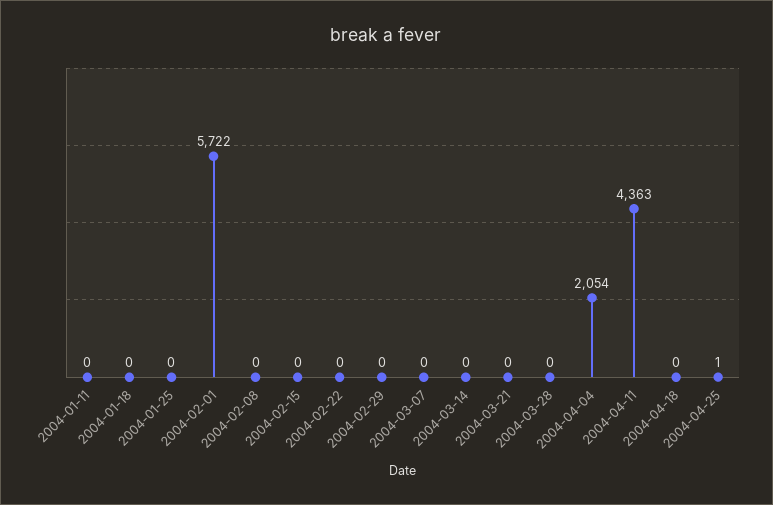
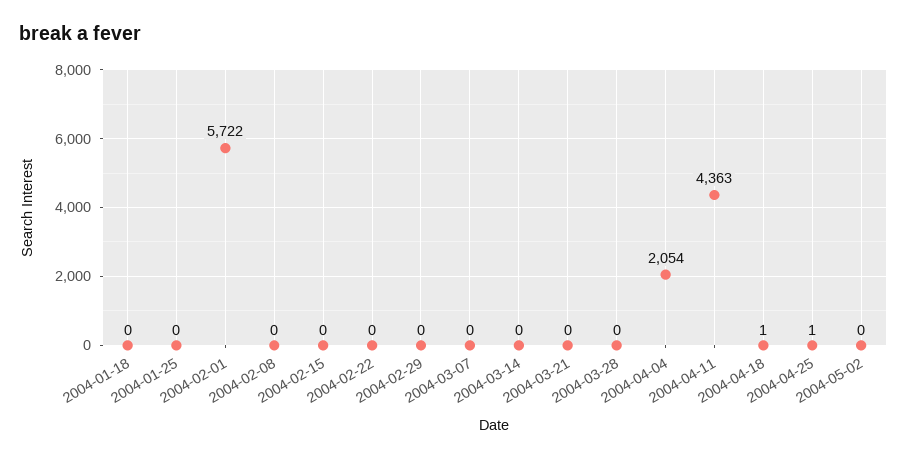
2004-01-11: 0 -> none
2004-04-18: 0 -> 1
2004-05-02: none -> 0

